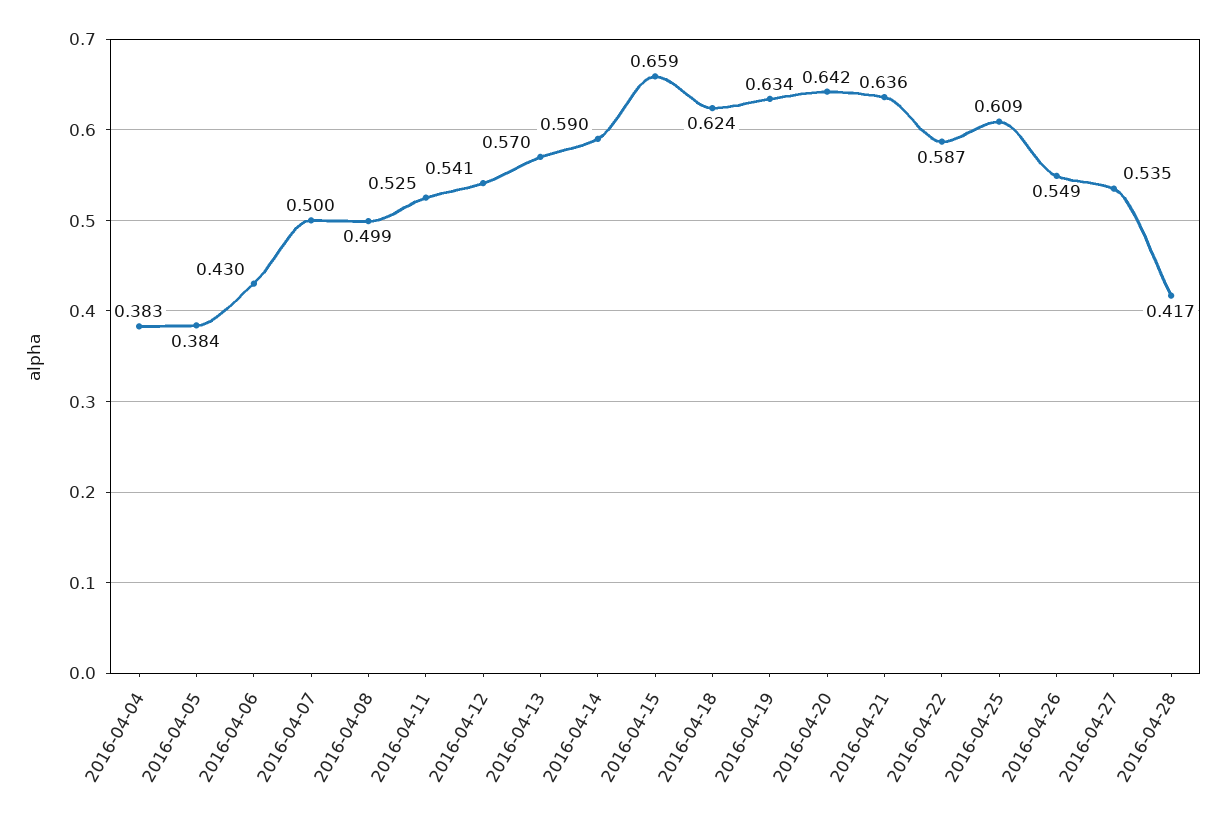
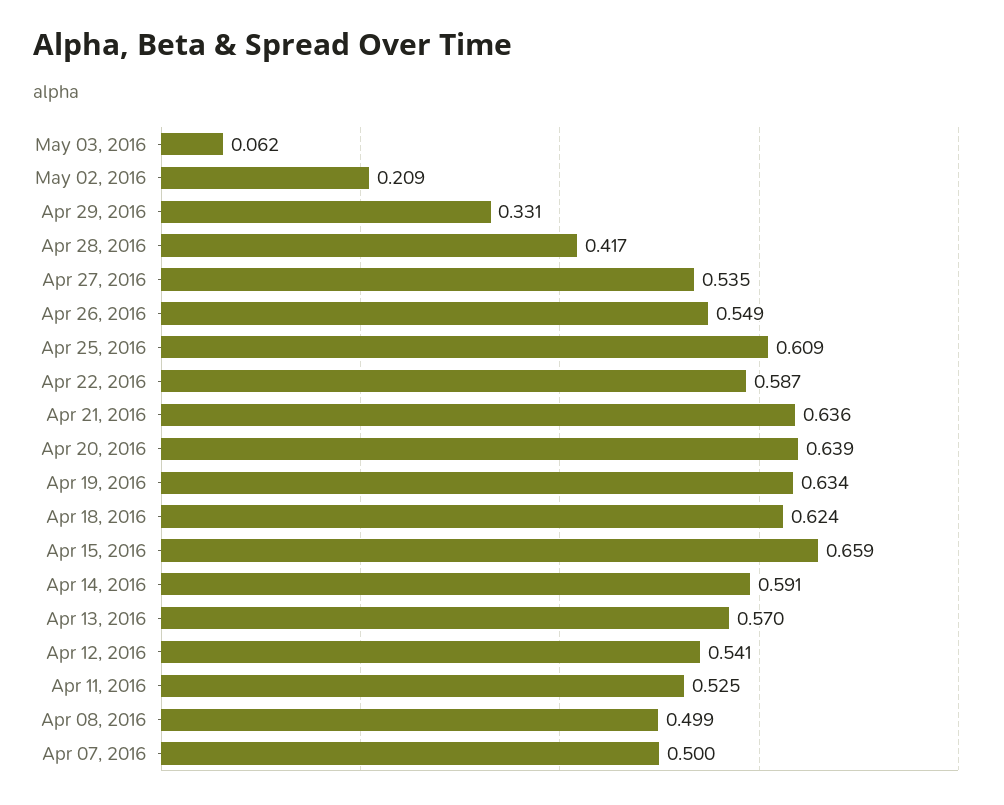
2016-04-04: 0.383 -> none
2016-04-05: 0.384 -> none
2016-04-06: 0.43 -> none
2016-04-14: 0.59 -> 0.591
2016-04-20: 0.642 -> 0.639
May 03, 2016: none -> 0.062
May 02, 2016: none -> 0.209
Apr 29, 2016: none -> 0.331

